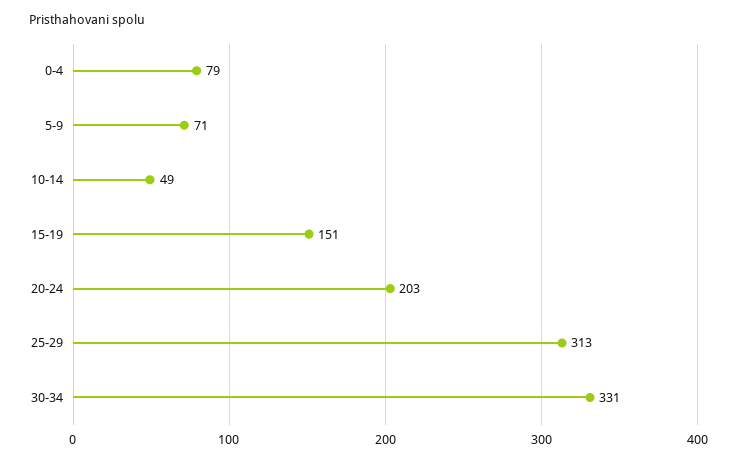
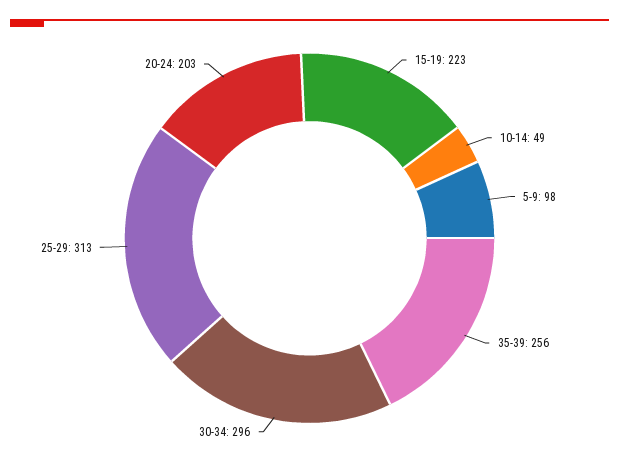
0-4: 79 -> none
5-9: 71 -> 98
15-19: 151 -> 223
30-34: 331 -> 296
35-39: none -> 256

